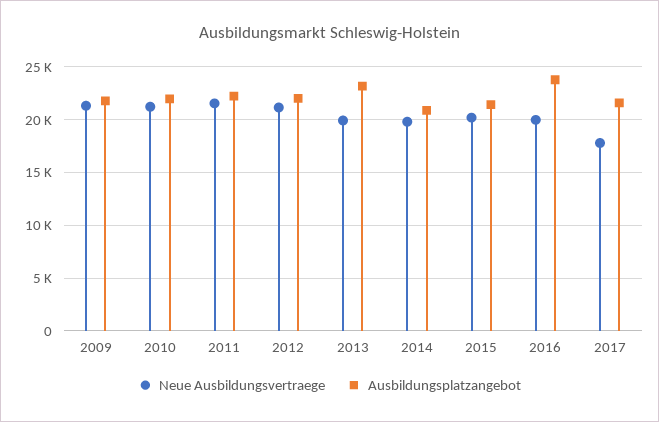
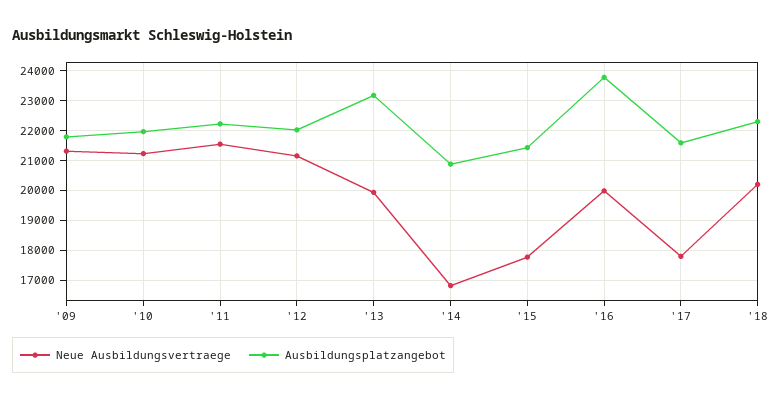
Neue Ausbildungsvertraege, 2014: 20000 -> 16750
Neue Ausbildungsvertraege, 2015: 20000 -> 17750
Neue Ausbildungsvertraege, '18: none -> 20250
Ausbildungsplatzangebot, '18: none -> 22250

